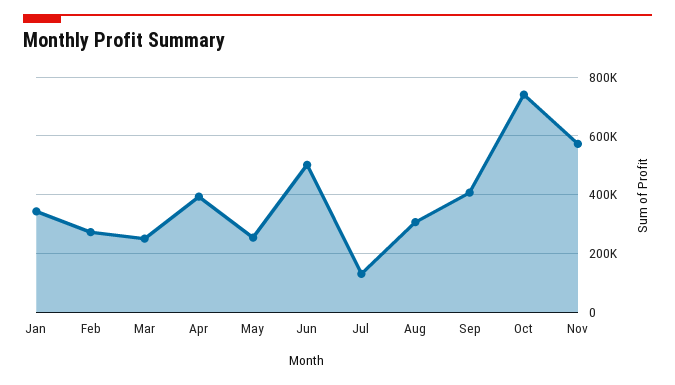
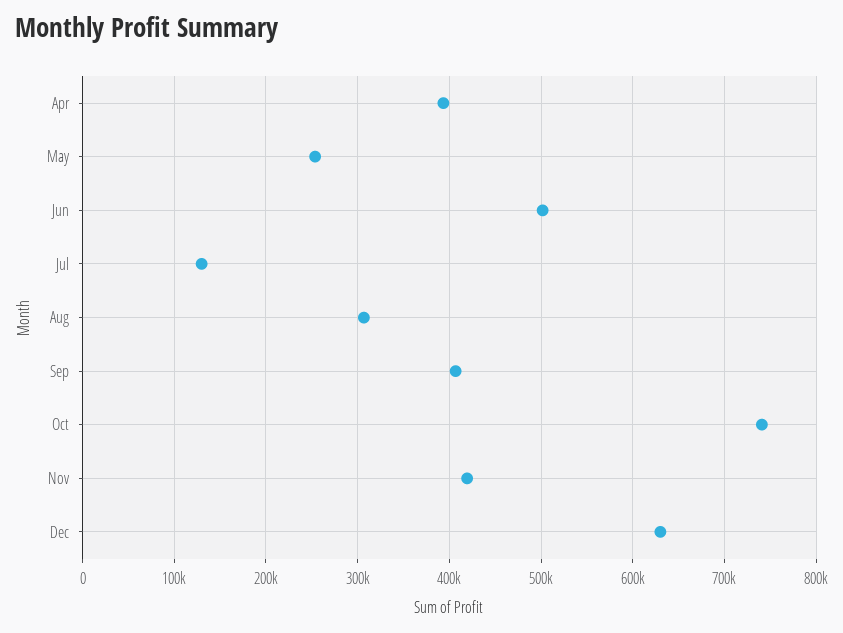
Jan: 350000 -> none
Feb: 275000 -> none
Mar: 250000 -> none
Nov: 575000 -> 420000
Dec: none -> 630000

